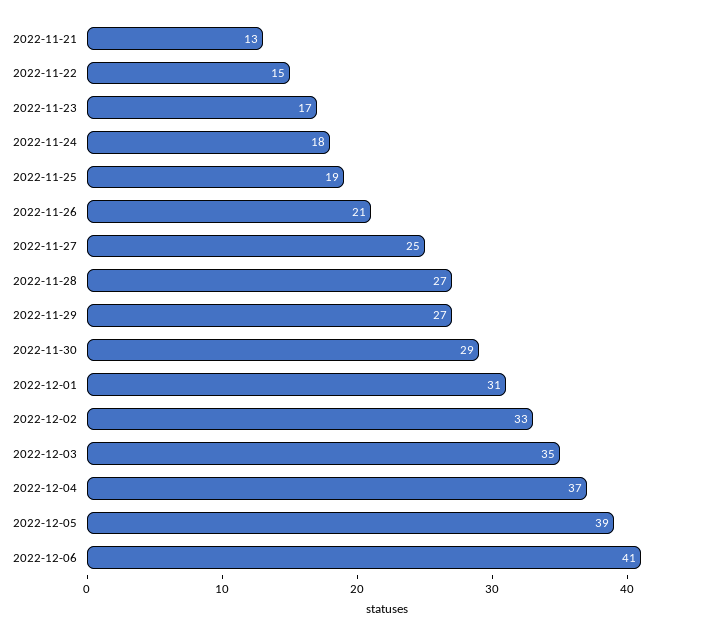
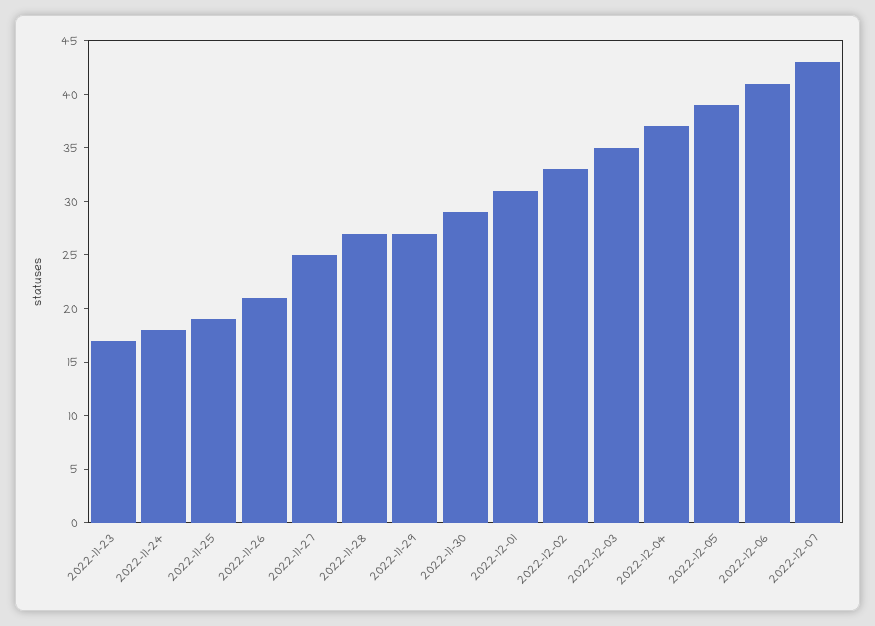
2022-11-21: 13 -> none
2022-11-22: 15 -> none
2022-12-07: none -> 43

